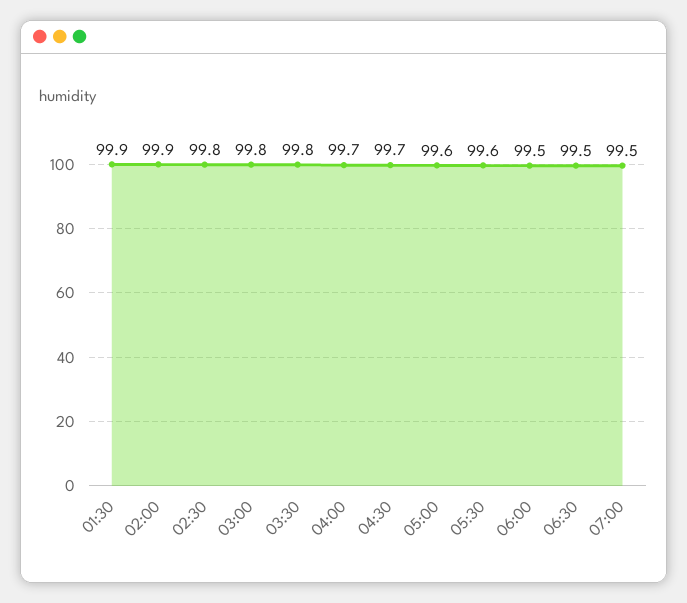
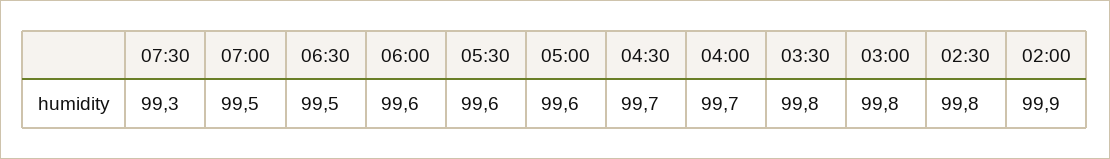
01:30: 99.9 -> none
06:00: 99.5 -> 99.6
07:30: none -> 99.3

